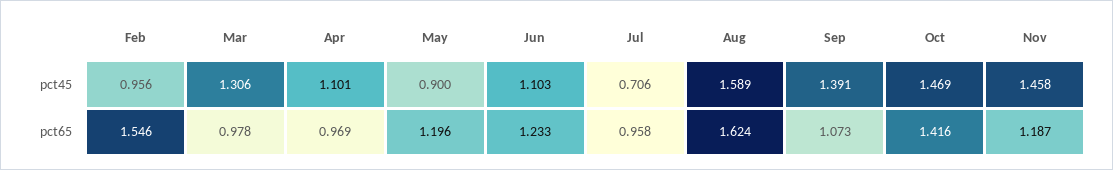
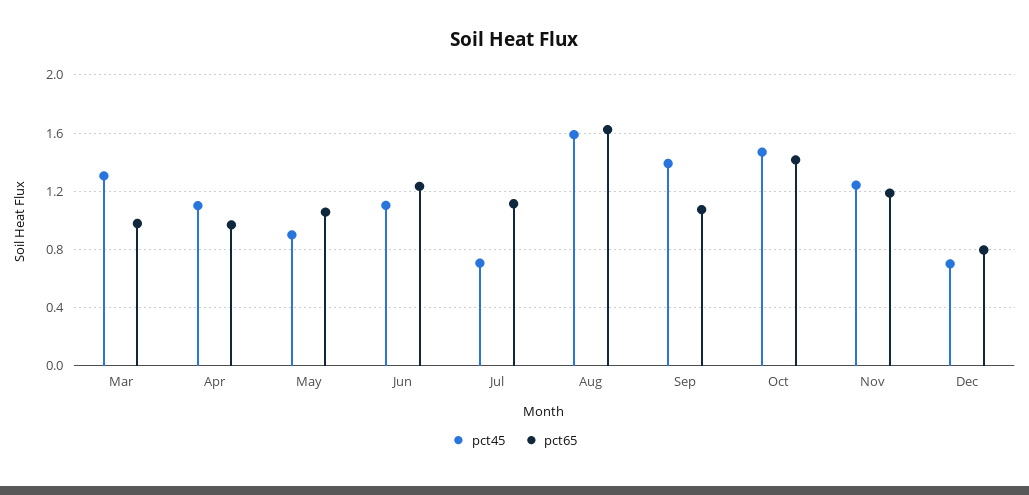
pct45, Feb: 0.956 -> none
pct45, Nov: 1.458 -> 1.25
pct65, Feb: 1.546 -> none
pct65, May: 1.196 -> 1.05
pct65, Jul: 0.958 -> 1.1
pct45, Dec: none -> 0.7
pct65, Dec: none -> 0.8

